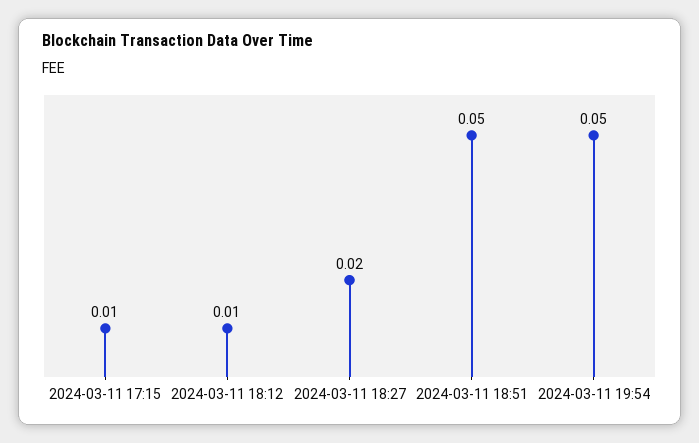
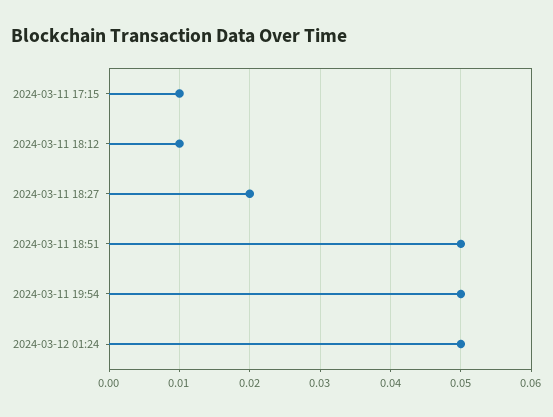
2024-03-12 01:24: none -> 0.05

